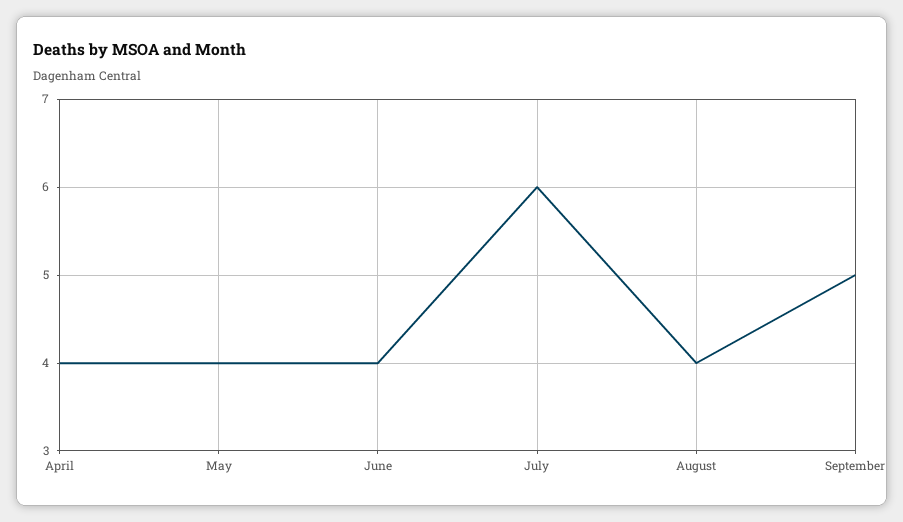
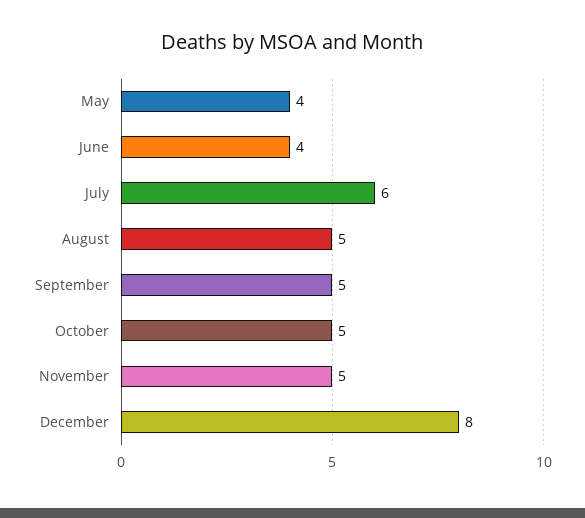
April: 4 -> none
August: 4 -> 5
October: none -> 5
November: none -> 5
December: none -> 8

